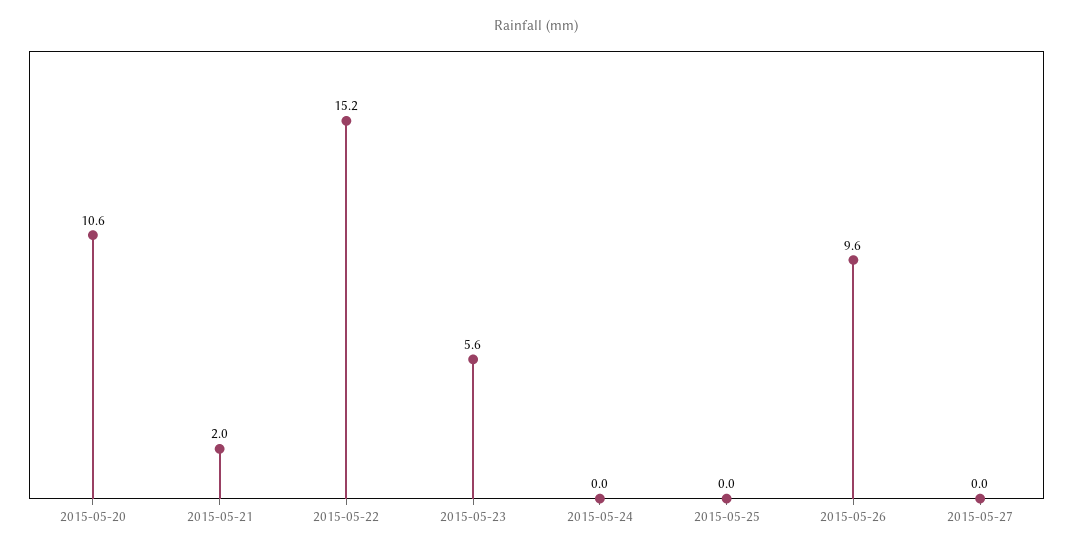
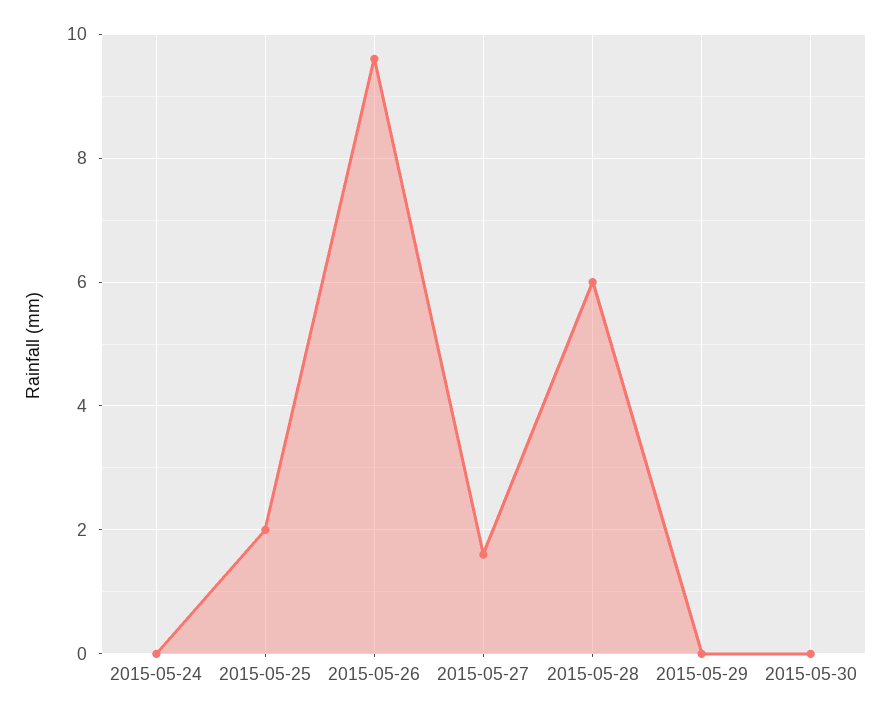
2015-05-20: 10.6 -> none
2015-05-21: 2 -> none
2015-05-22: 15.2 -> none
2015-05-23: 5.6 -> none
2015-05-25: 0 -> 2
2015-05-27: 0 -> 1.5
2015-05-28: none -> 6
2015-05-29: none -> 0
2015-05-30: none -> 0

